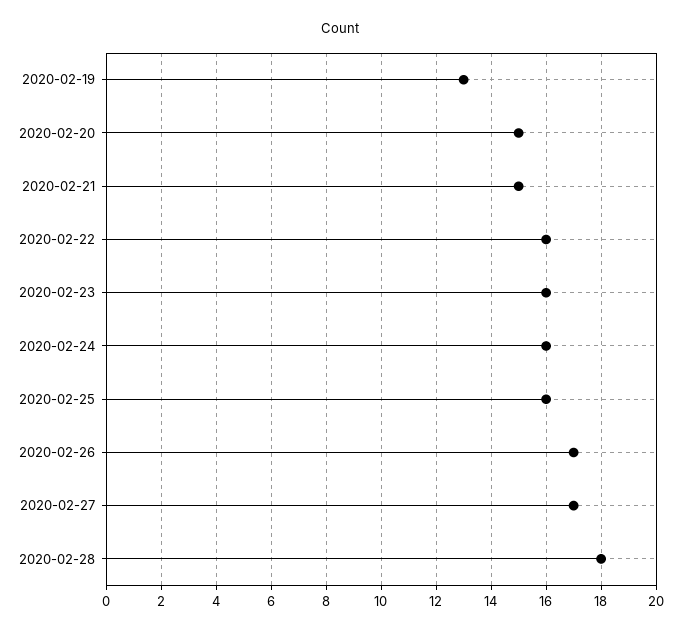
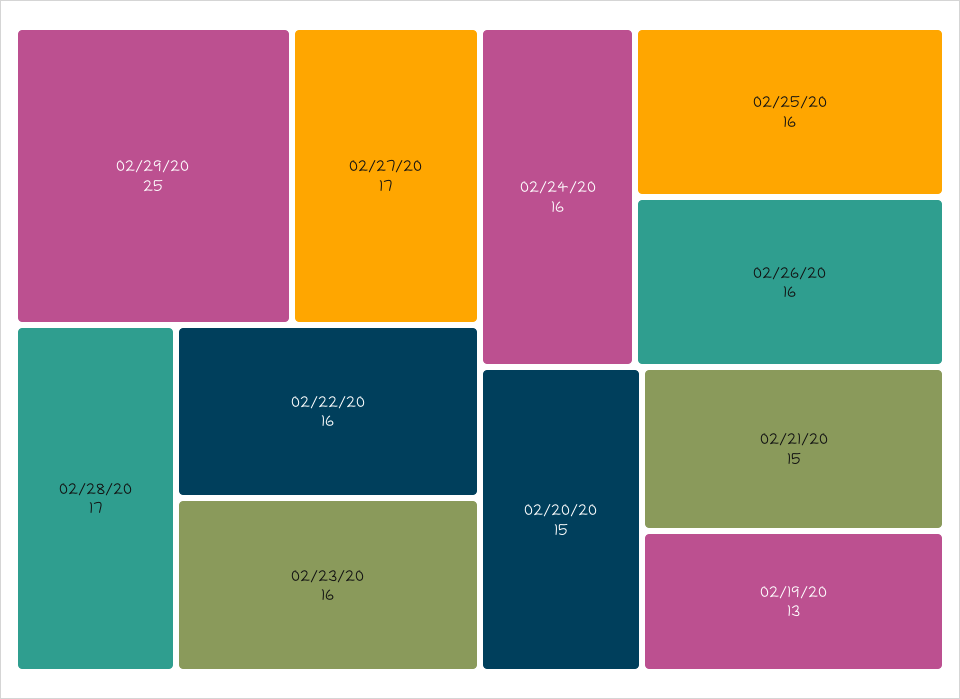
2020-02-26: 17 -> 16
2020-02-28: 18 -> 17
02/29/20: none -> 25

